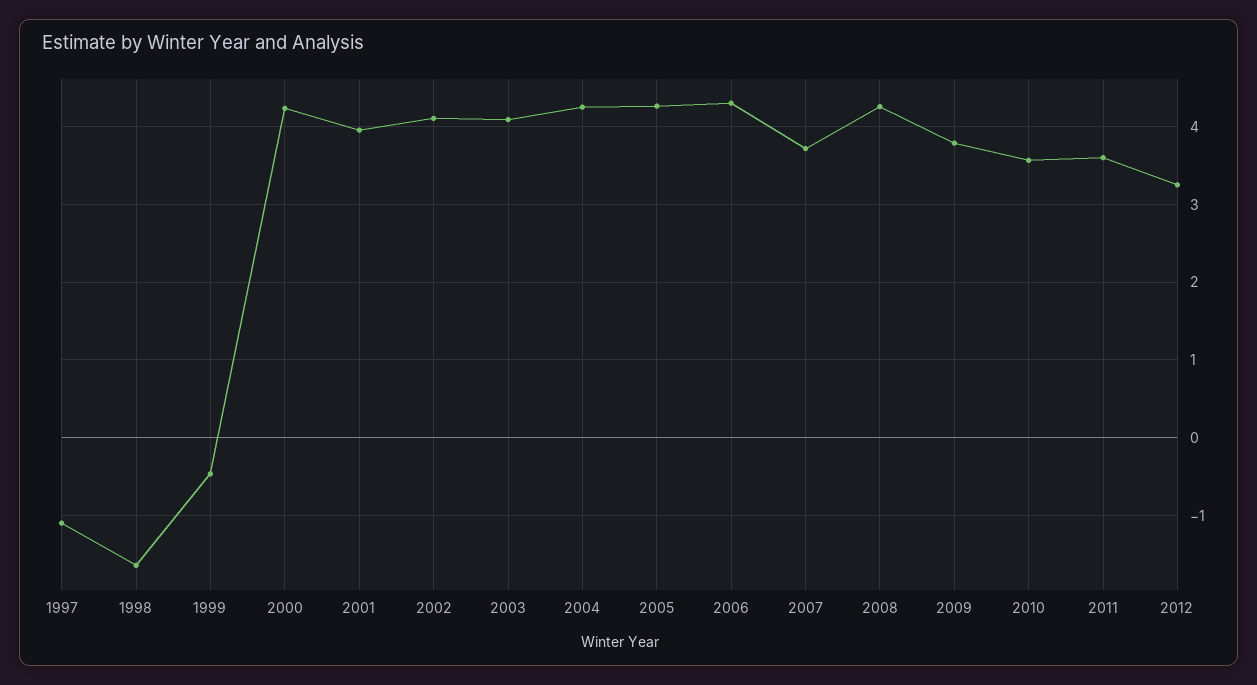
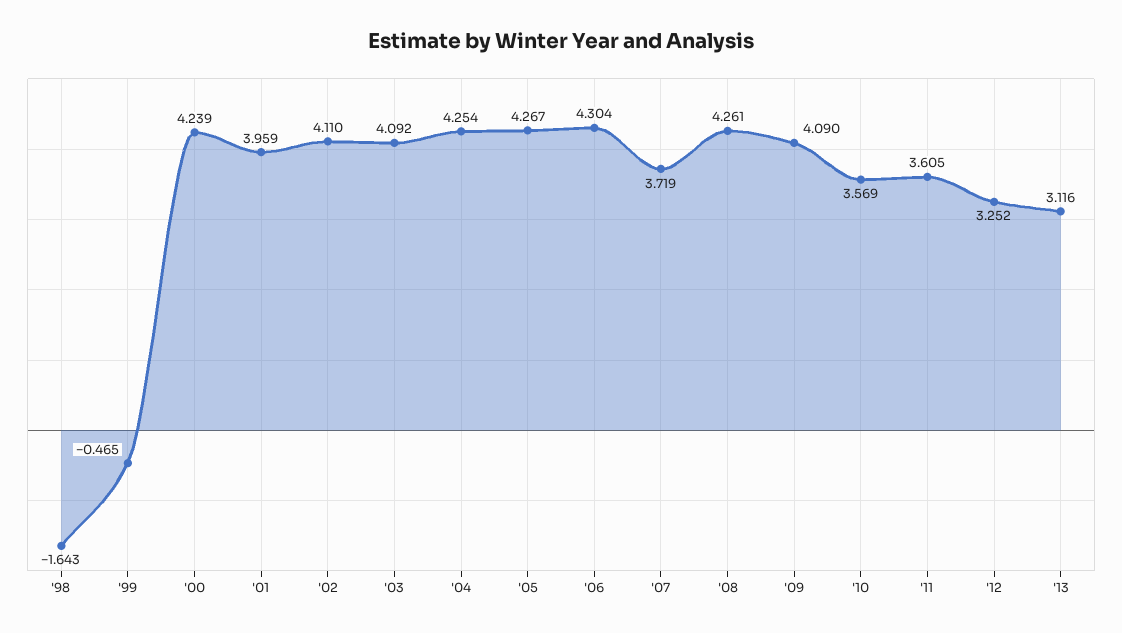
1997: -1.1 -> none
2009: 3.8 -> 4.09
'13: none -> 3.116

